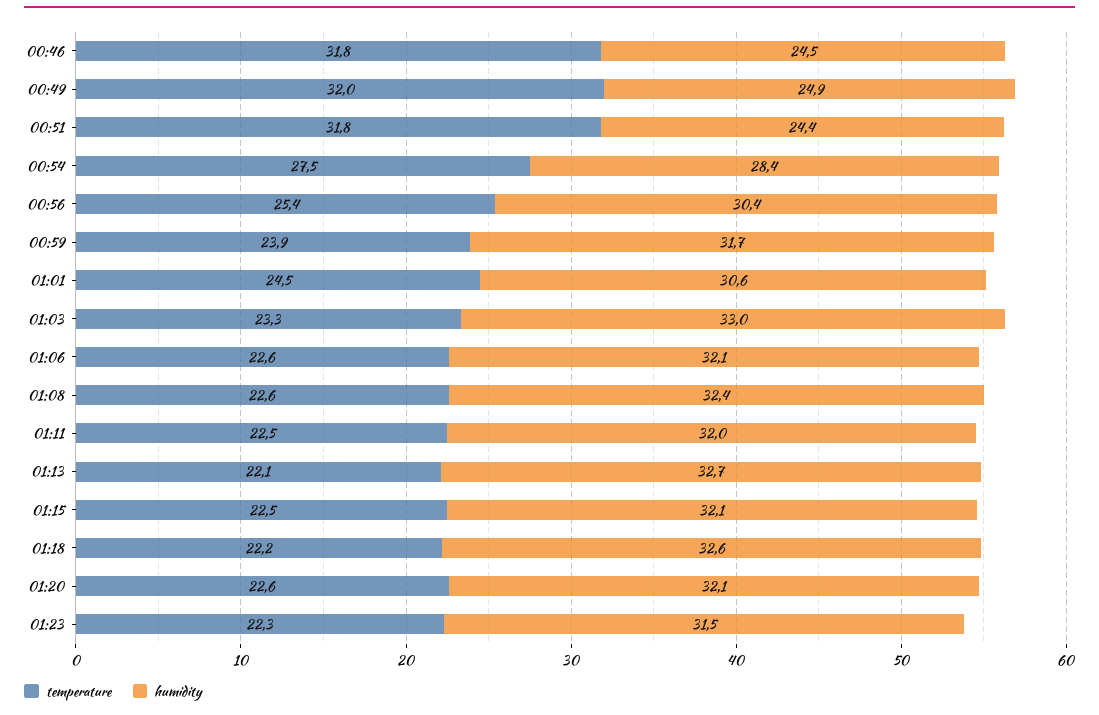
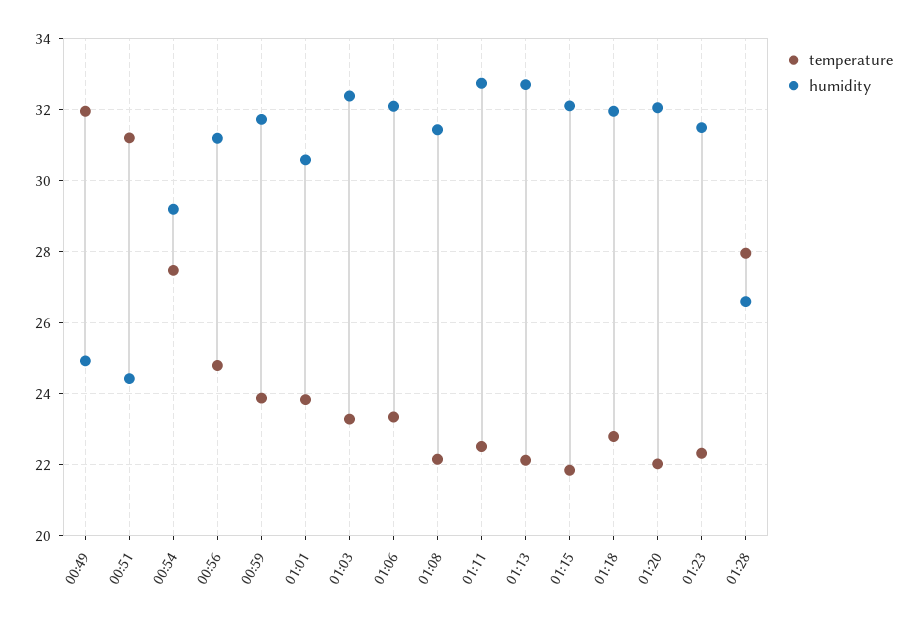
temperature, 00:46: 31.8 -> none
humidity, 00:46: 24.5 -> none
temperature, 00:51: 31.8 -> 31.2
humidity, 00:54: 28.4 -> 29.2
temperature, 00:56: 25.4 -> 24.8
humidity, 00:56: 30.4 -> 31.2
temperature, 01:01: 24.5 -> 23.8
humidity, 01:03: 33 -> 32.4
temperature, 01:06: 22.6 -> 23.4
temperature, 01:08: 22.6 -> 22.2
humidity, 01:08: 32.4 -> 31.4
humidity, 01:11: 32 -> 32.8
temperature, 01:15: 22.5 -> 21.8
temperature, 01:18: 22.2 -> 22.8
humidity, 01:18: 32.6 -> 32
temperature, 01:20: 22.6 -> 22
temperature, 01:28: none -> 28
humidity, 01:28: none -> 26.6

